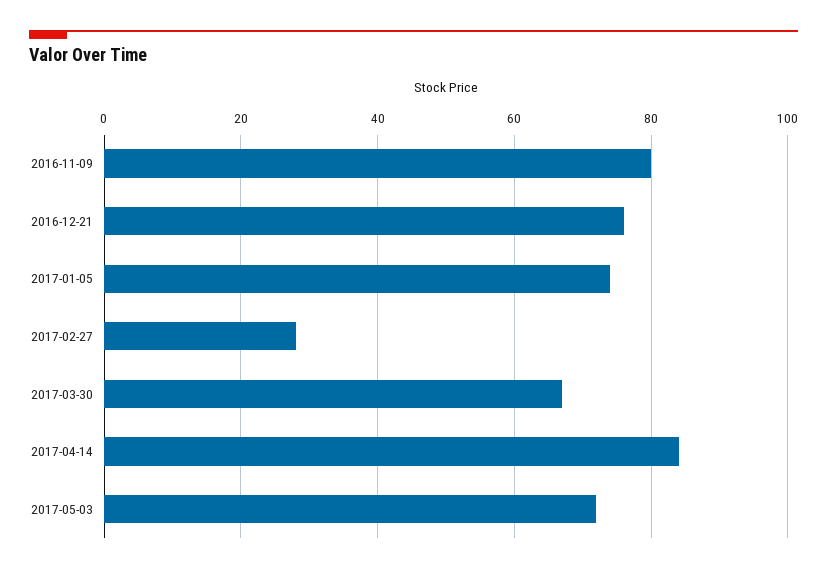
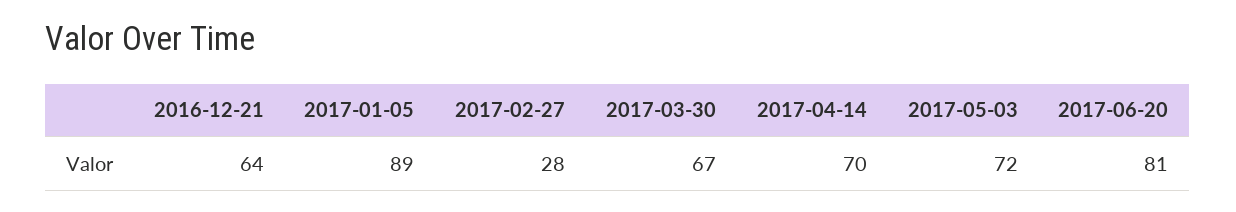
2016-11-09: 80 -> none
2016-12-21: 75 -> 64
2017-01-05: 75 -> 89
2017-04-14: 85 -> 70
2017-06-20: none -> 81

